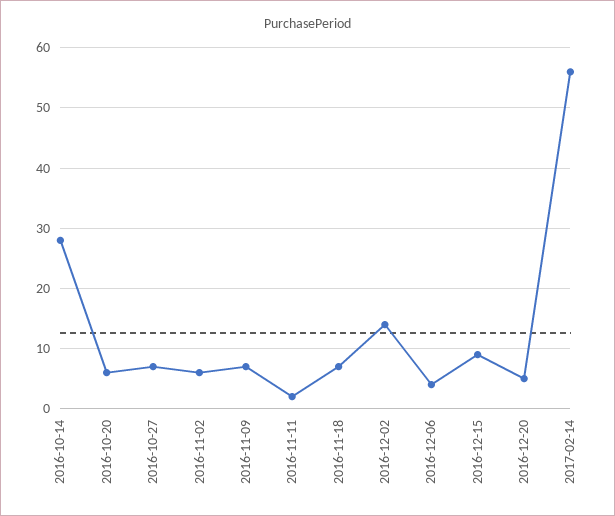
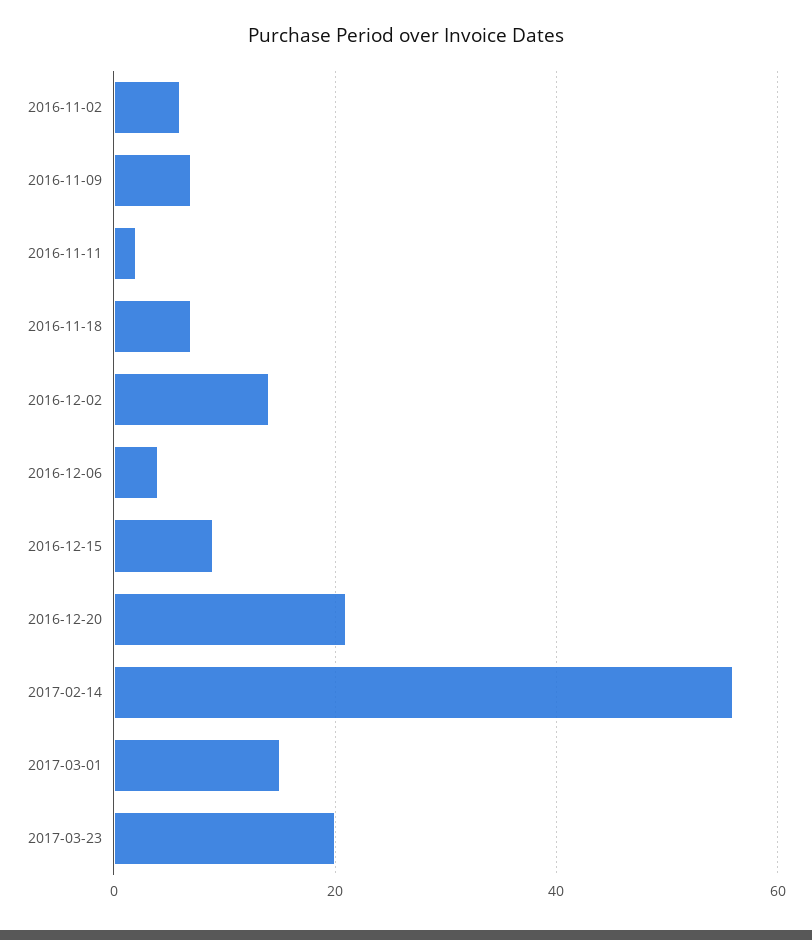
2016-10-14: 28 -> none
2016-10-20: 6 -> none
2016-10-27: 7 -> none
2016-12-20: 5 -> 20
2017-03-01: none -> 15
2017-03-23: none -> 20

